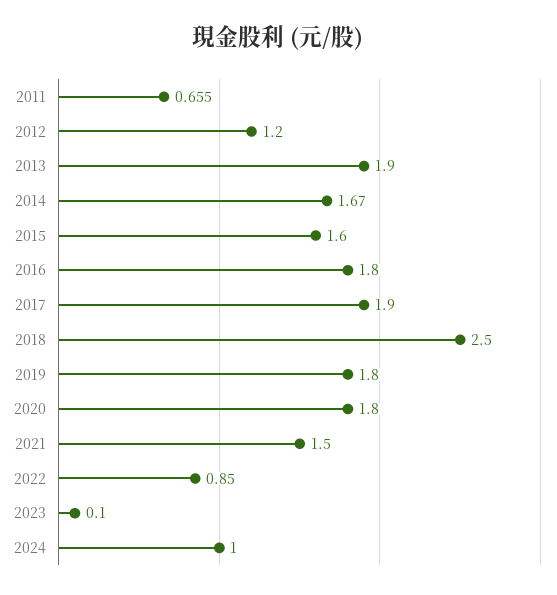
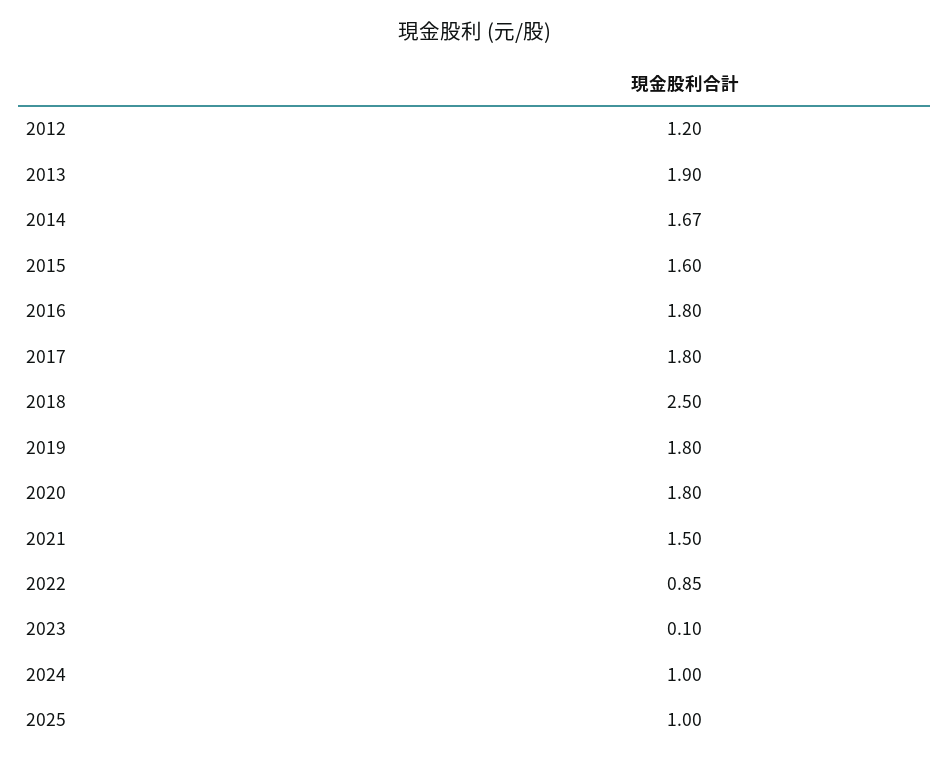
2011: 0.655 -> none
2017: 1.9 -> 1.8
2025: none -> 1

